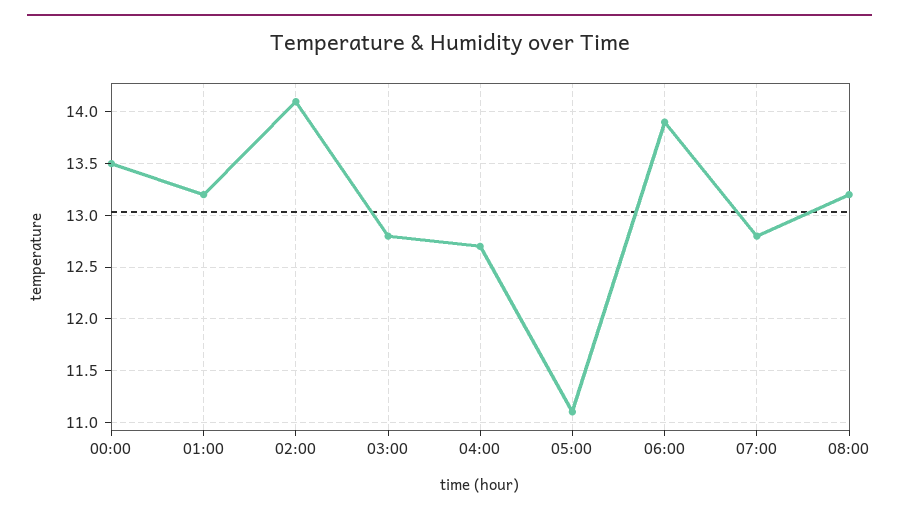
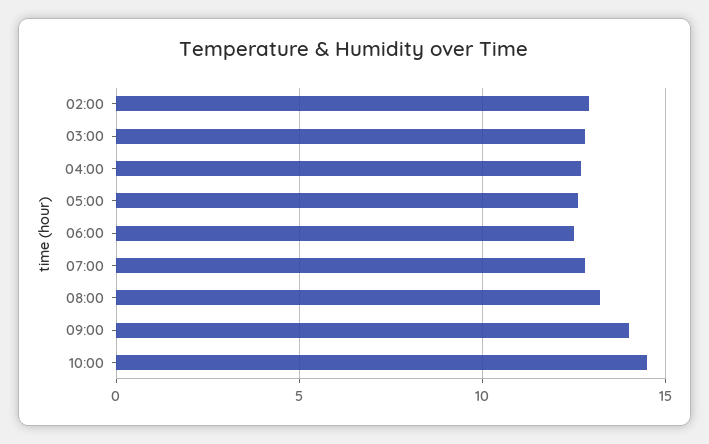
00:00: 13.5 -> none
01:00: 13.2 -> none
02:00: 14.1 -> 13
05:00: 11.1 -> 12.5
06:00: 13.9 -> 12.5
09:00: none -> 14
10:00: none -> 14.5

